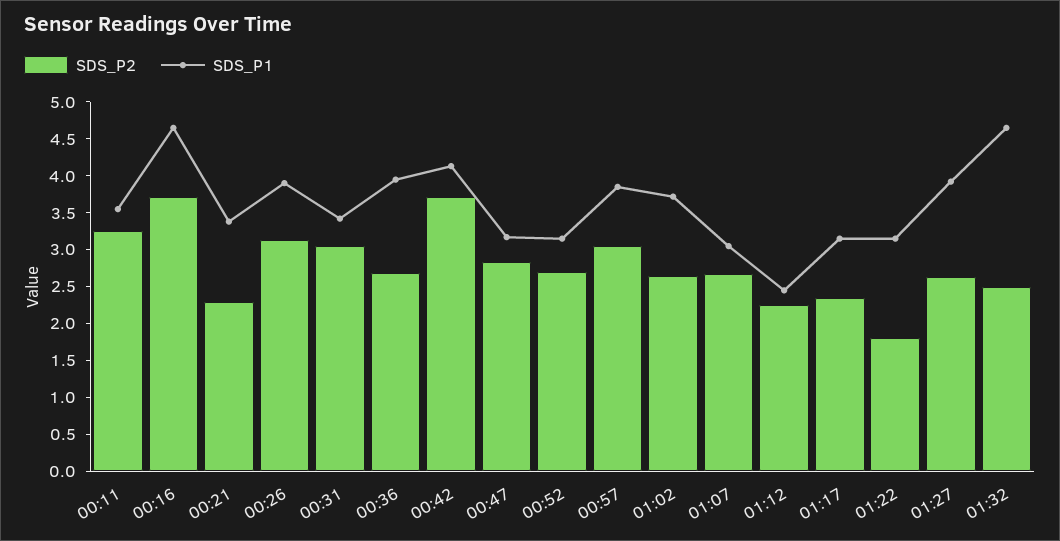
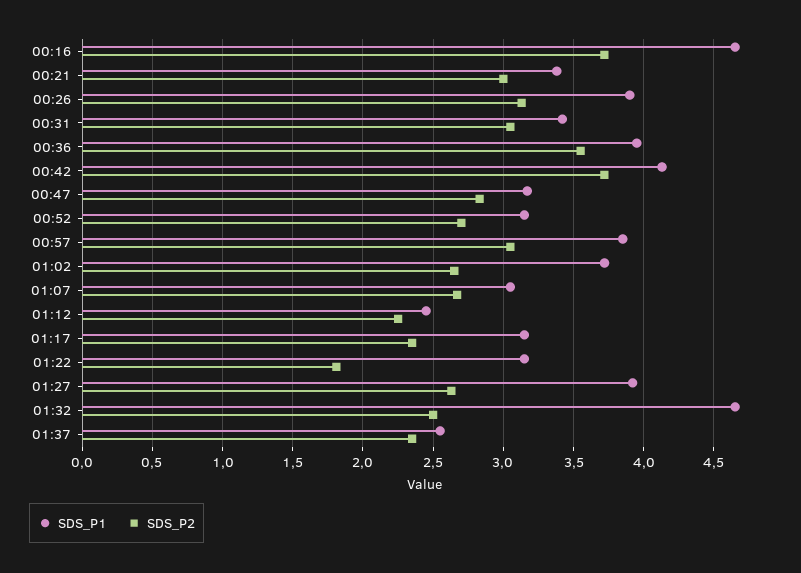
SDS_P2, 00:11: 3.25 -> none
SDS_P1, 00:11: 3.5 -> none
SDS_P2, 00:21: 2.25 -> 3
SDS_P2, 00:36: 2.75 -> 3.55
SDS_P1, 01:37: none -> 2.55
SDS_P2, 01:37: none -> 2.35

